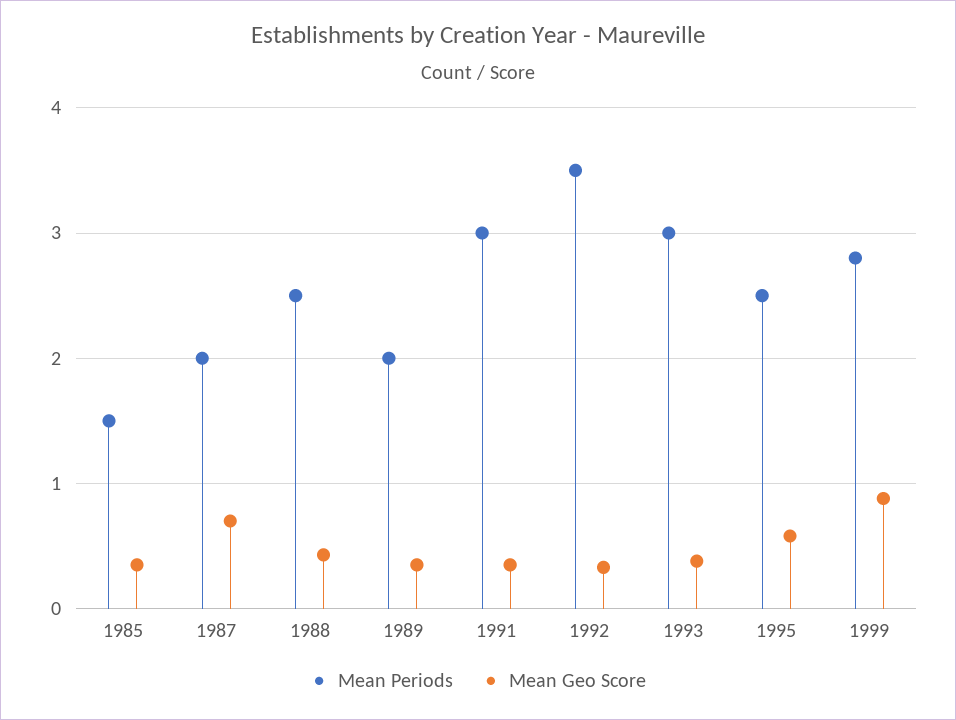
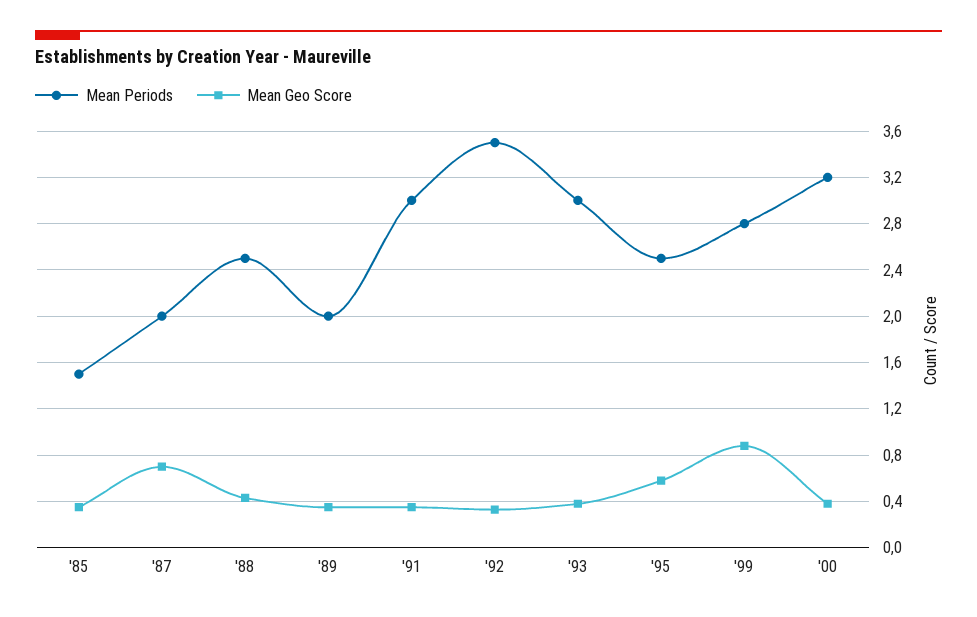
Mean Periods, '00: none -> 3.2
Mean Geo Score, '00: none -> 0.4

